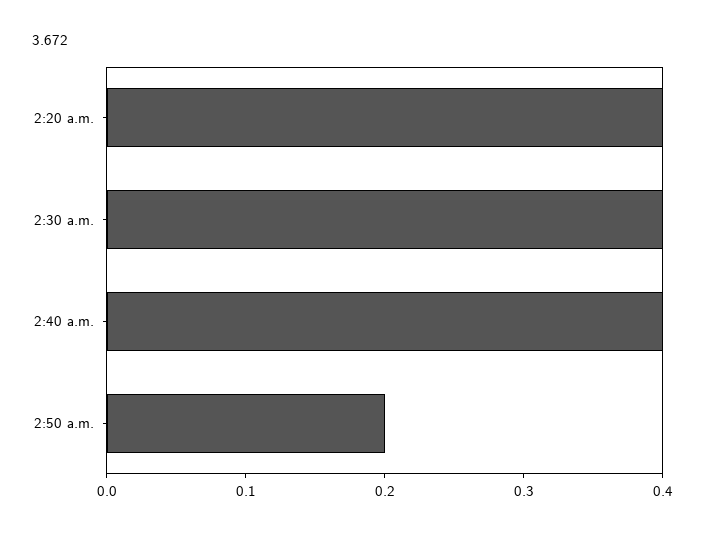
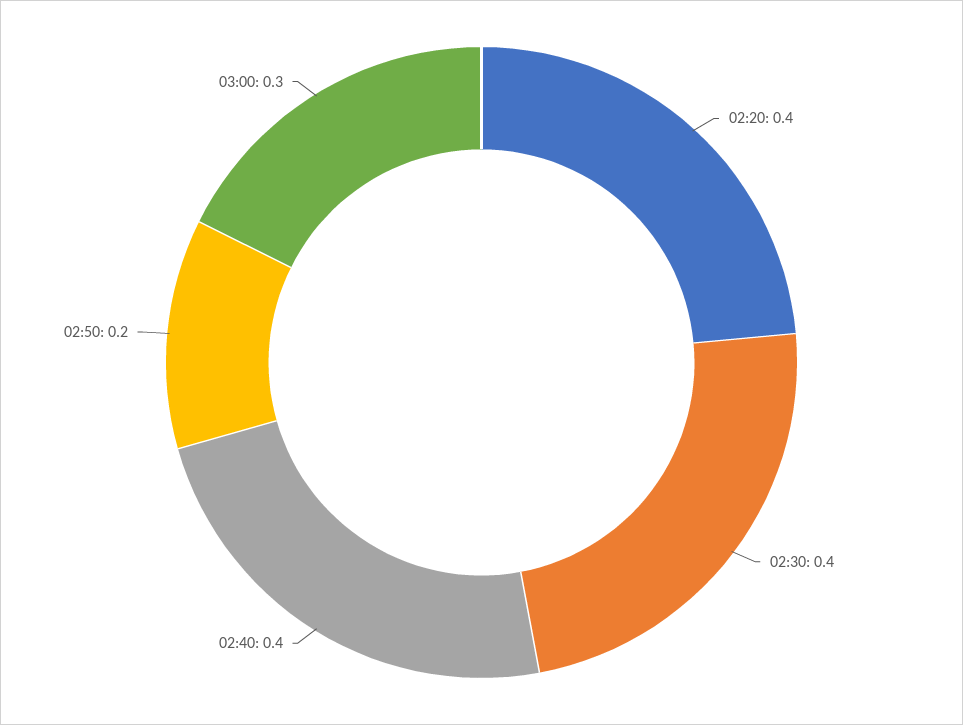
03:00: none -> 0.3

